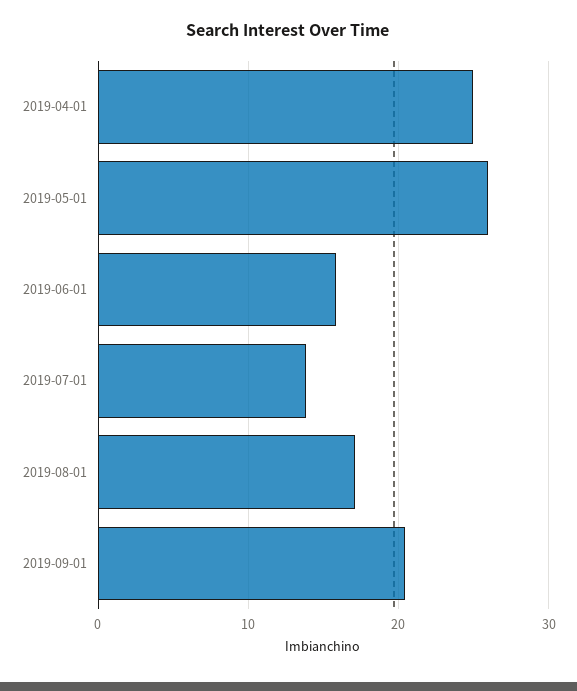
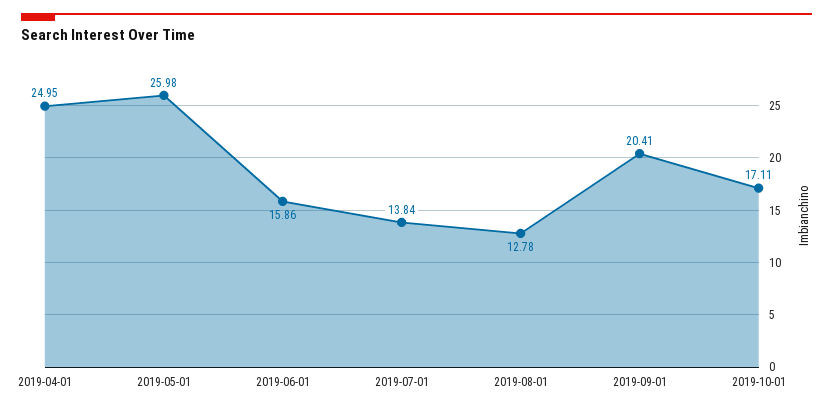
2019-08-01: 17 -> 12.78
2019-10-01: none -> 17.11

